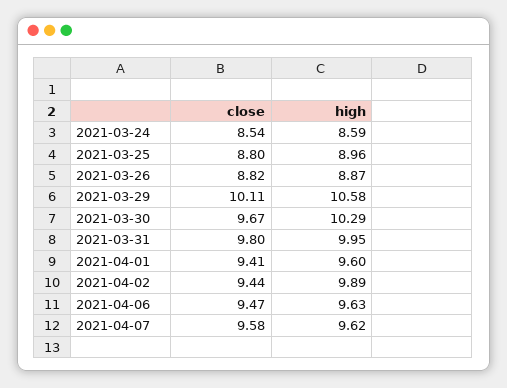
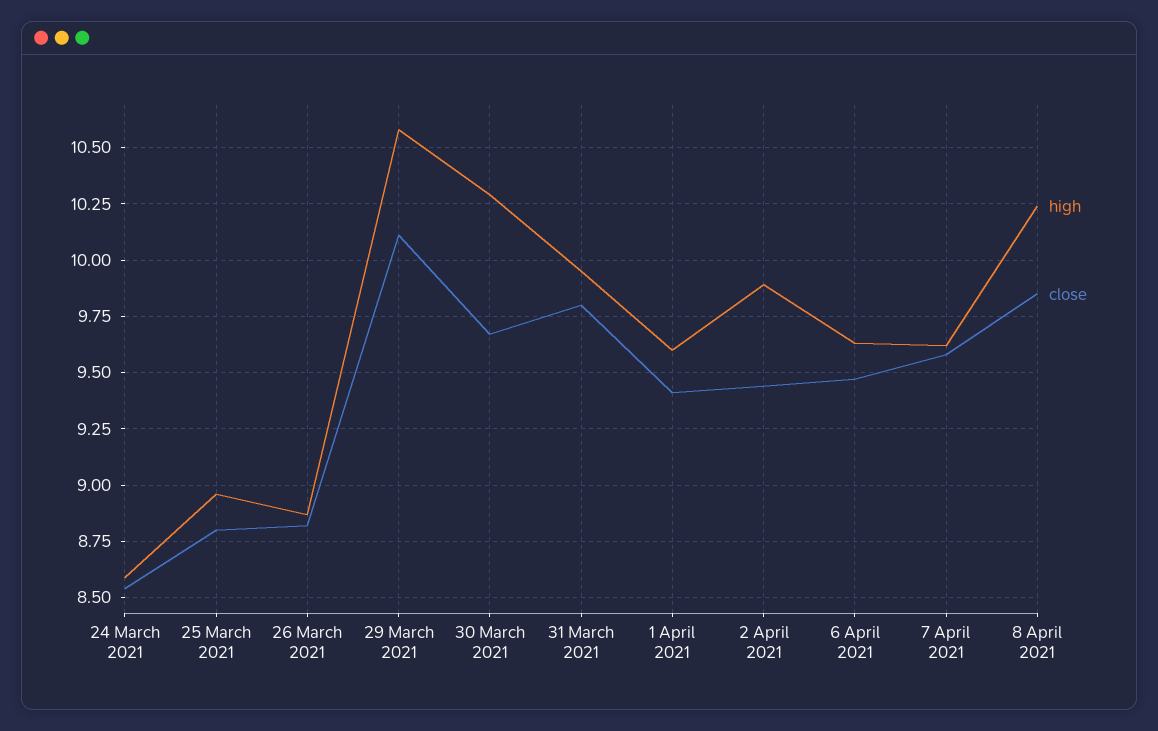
high, 8 April 2021: none -> 10.25
close, 8 April 2021: none -> 9.85

